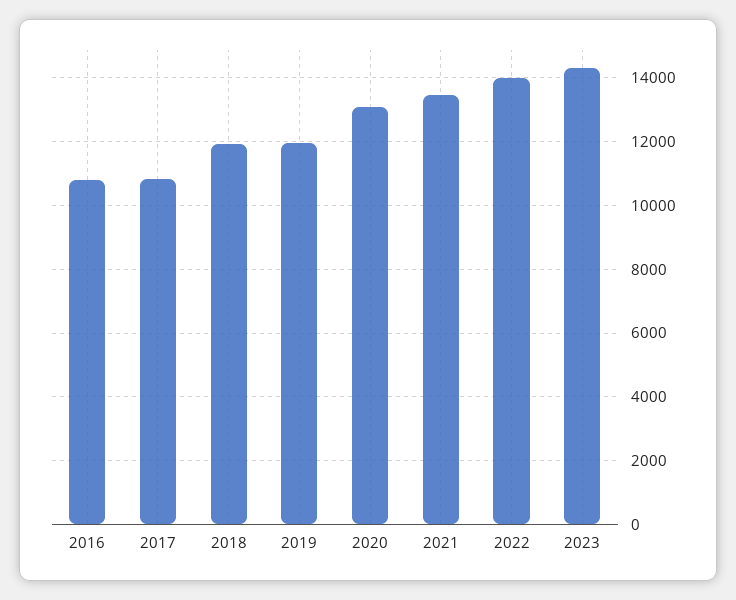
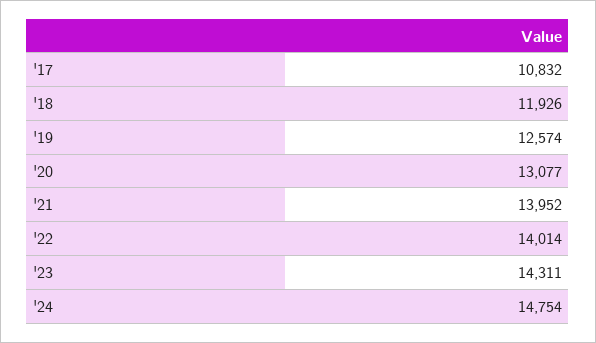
2016: 10800 -> none
2019: 12000 -> 12574
2021: 13400 -> 13952
'24: none -> 14754

